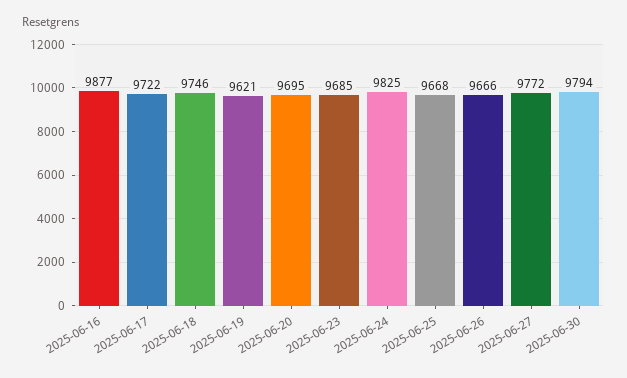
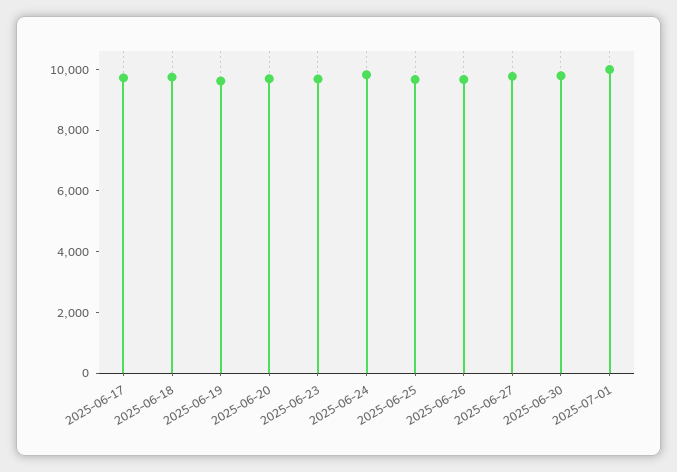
2025-06-16: 9877 -> none
2025-07-01: none -> 10000

